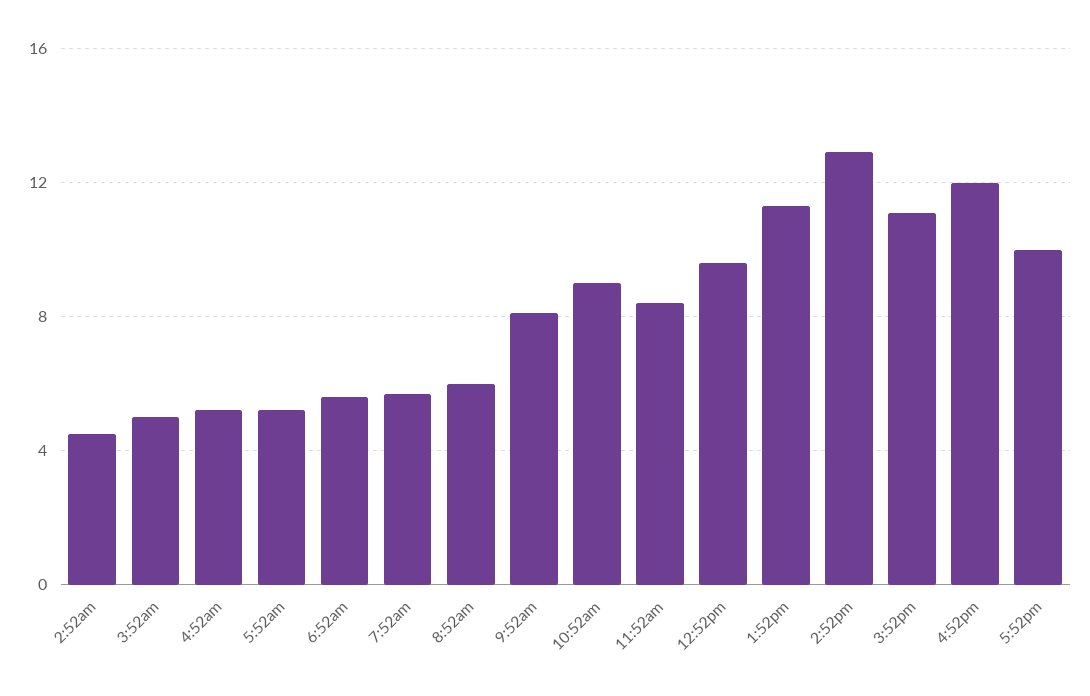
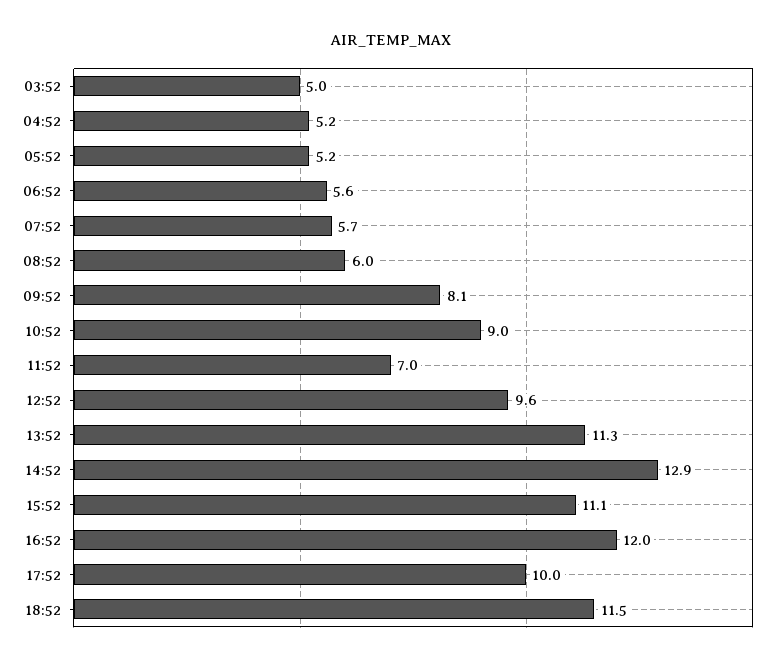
2:52am: 4.5 -> none
11:52am: 8.5 -> 7
18:52: none -> 11.5

